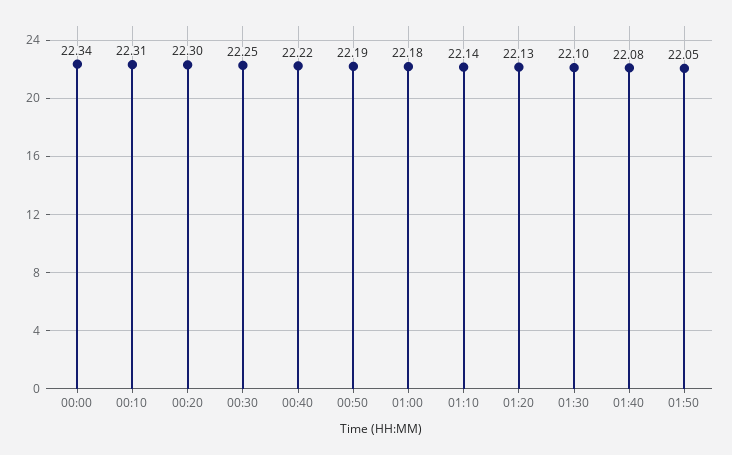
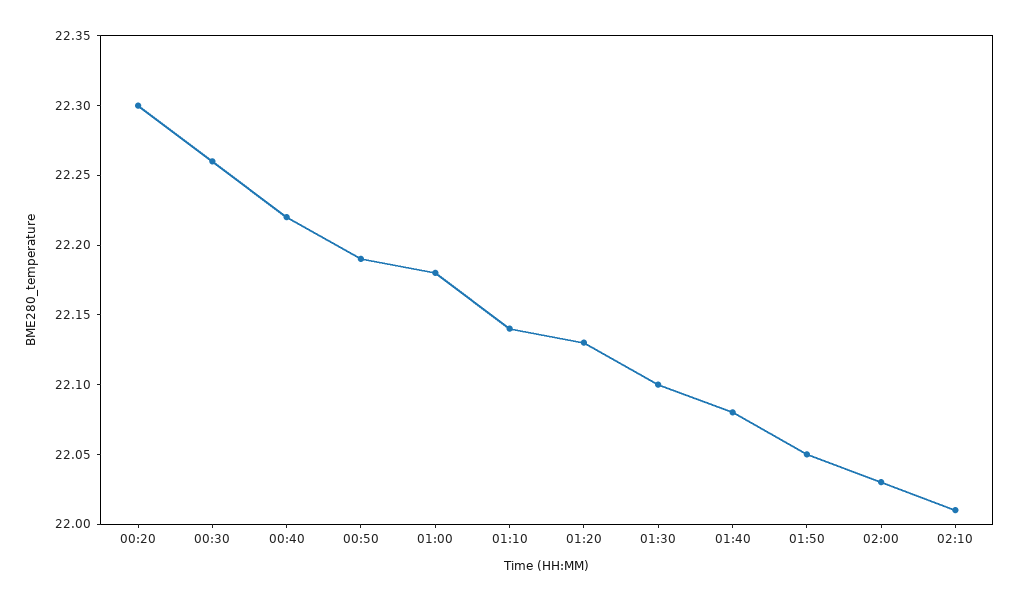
00:00: 22.34 -> none
00:10: 22.31 -> none
00:30: 22.25 -> 22.26
02:00: none -> 22.03
02:10: none -> 22.01

